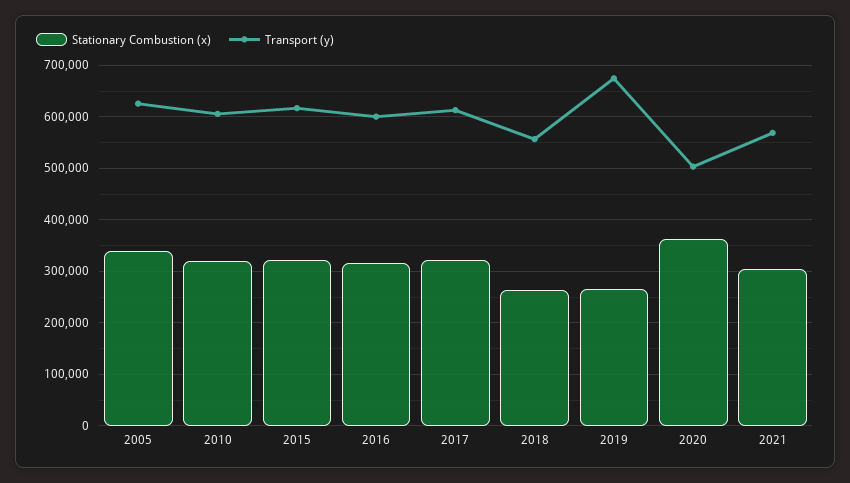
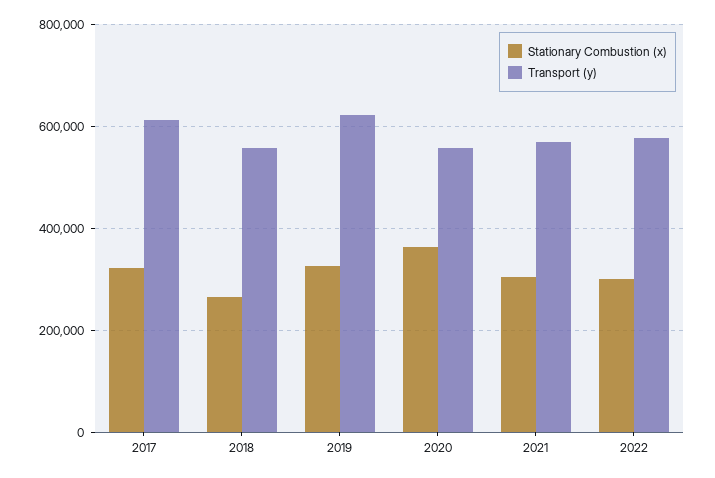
Stationary Combustion (x), 2005: 340000 -> none
Transport (y), 2005: 620000 -> none
Stationary Combustion (x), 2010: 320000 -> none
Transport (y), 2010: 600000 -> none
Stationary Combustion (x), 2015: 320000 -> none
Transport (y), 2015: 620000 -> none
Stationary Combustion (x), 2016: 320000 -> none
Transport (y), 2016: 600000 -> none
Stationary Combustion (x), 2019: 260000 -> 320000
Transport (y), 2019: 680000 -> 620000
Transport (y), 2020: 500000 -> 560000
Stationary Combustion (x), 2022: none -> 300000
Transport (y), 2022: none -> 580000

